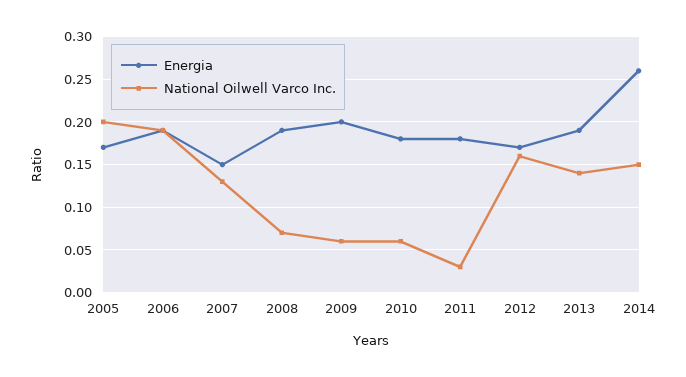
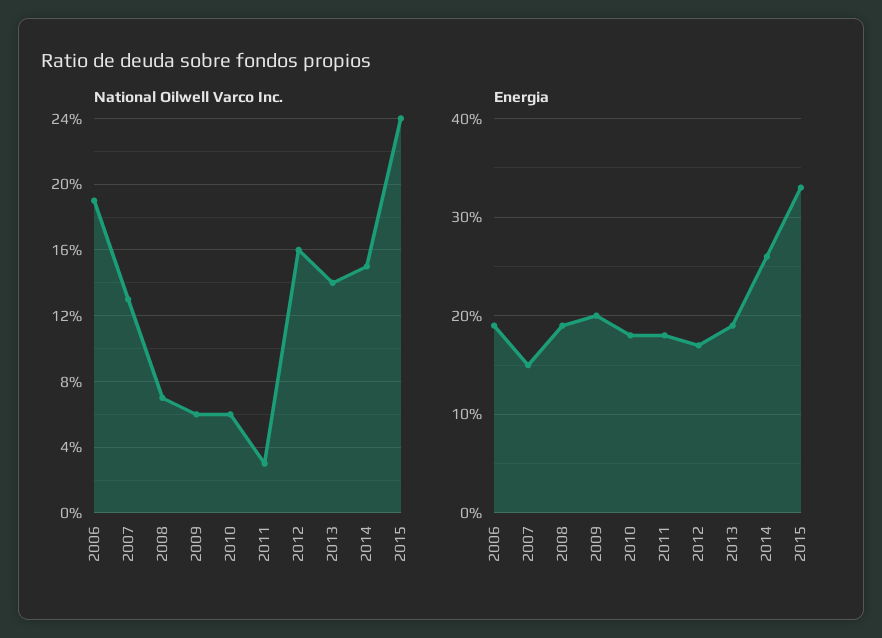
Energia, 2005: 0.17 -> none
National Oilwell Varco Inc., 2005: 0.2 -> none
National Oilwell Varco Inc., 2015: none -> 0.24
Energia, 2015: none -> 0.33

